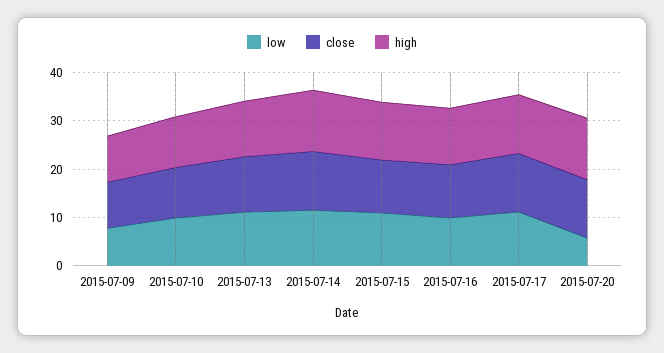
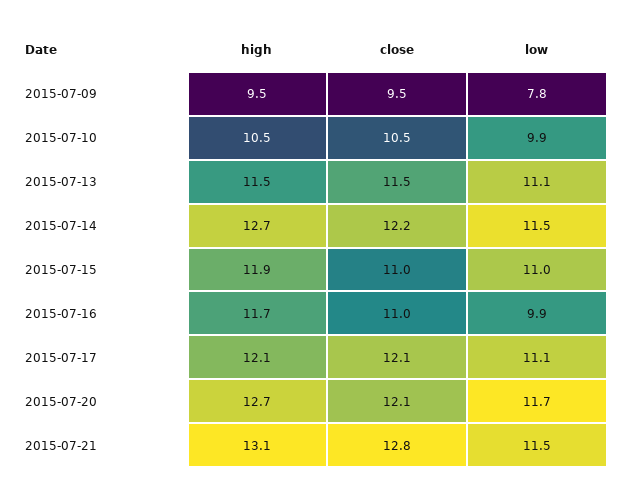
low, 2015-07-20: 6 -> 11.7
high, 2015-07-21: none -> 13.1
close, 2015-07-21: none -> 12.8
low, 2015-07-21: none -> 11.5

